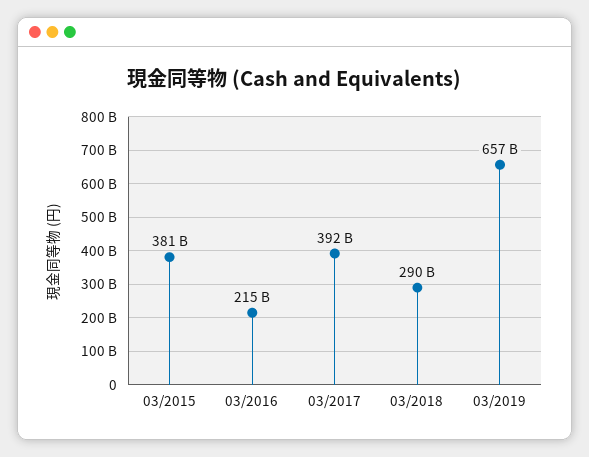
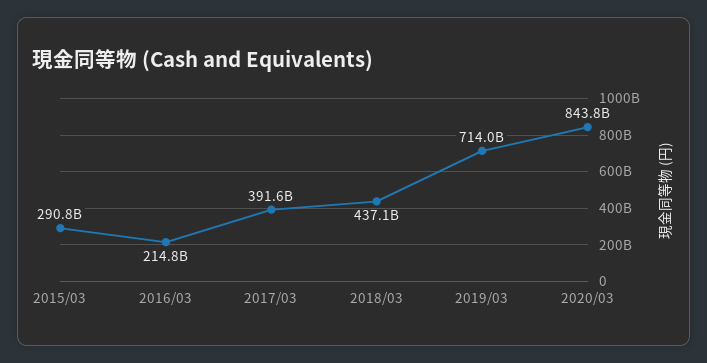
03/2015: 381000000000 -> 290800000000
03/2018: 290000000000 -> 437100000000
03/2019: 657000000000 -> 714000000000
2020/03: none -> 843800000000

